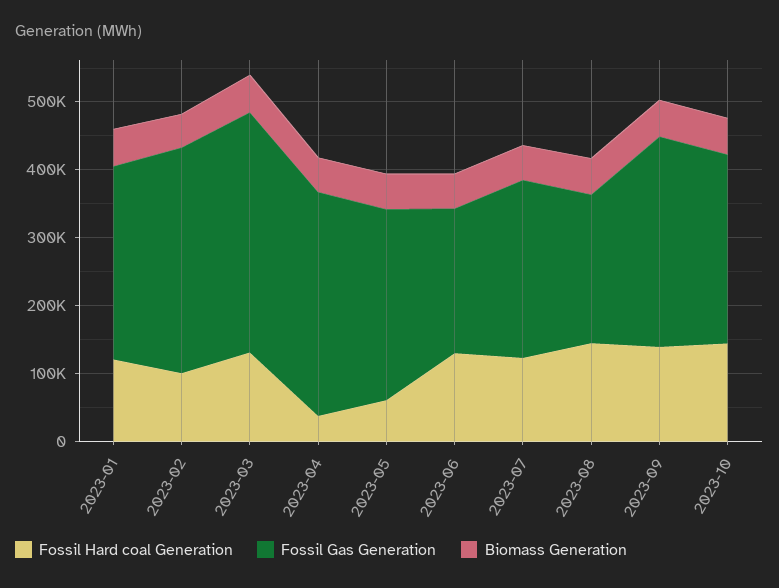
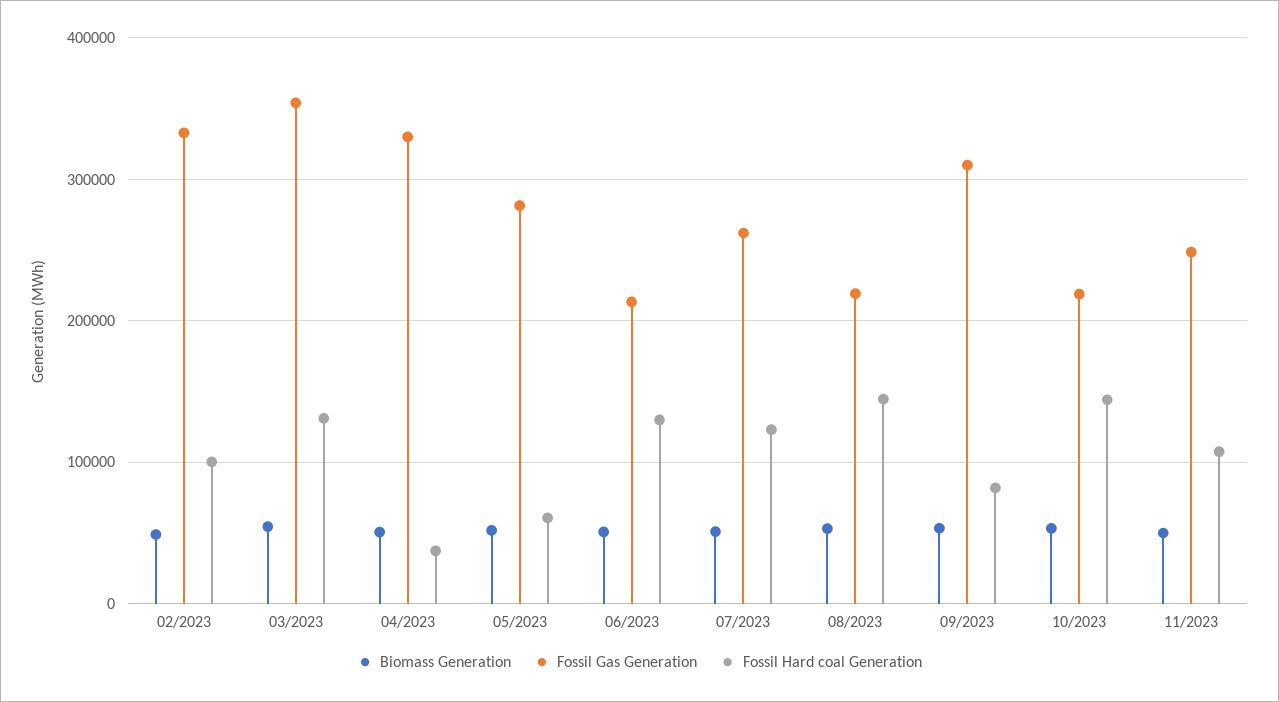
Fossil Hard coal Generation, 2023-01: 120000 -> none
Fossil Gas Generation, 2023-01: 280000 -> none
Biomass Generation, 2023-01: 60000 -> none
Fossil Hard coal Generation, 2023-09: 140000 -> 80000
Fossil Gas Generation, 2023-10: 280000 -> 220000
Biomass Generation, 11/2023: none -> 50000
Fossil Gas Generation, 11/2023: none -> 250000
Fossil Hard coal Generation, 11/2023: none -> 110000

